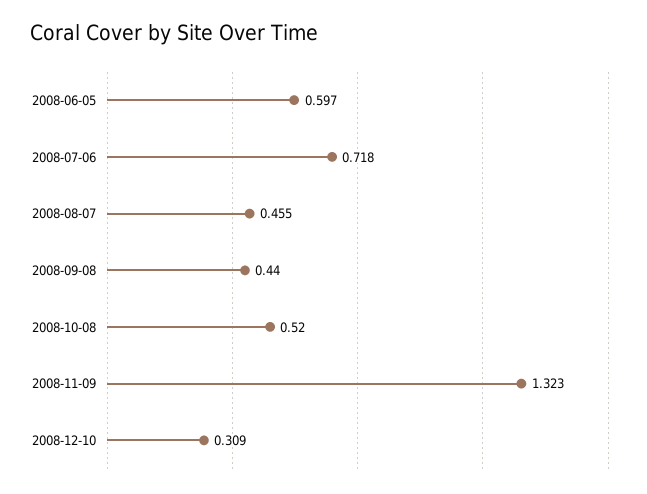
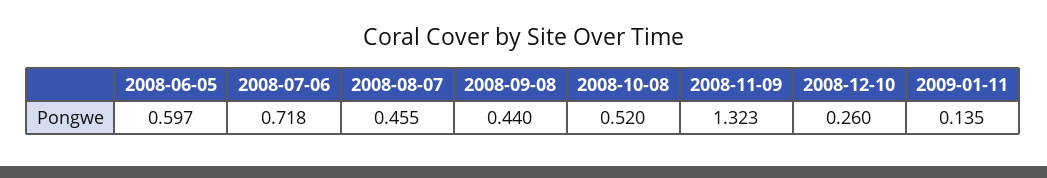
2008-12-10: 0.309 -> 0.26
2009-01-11: none -> 0.135

